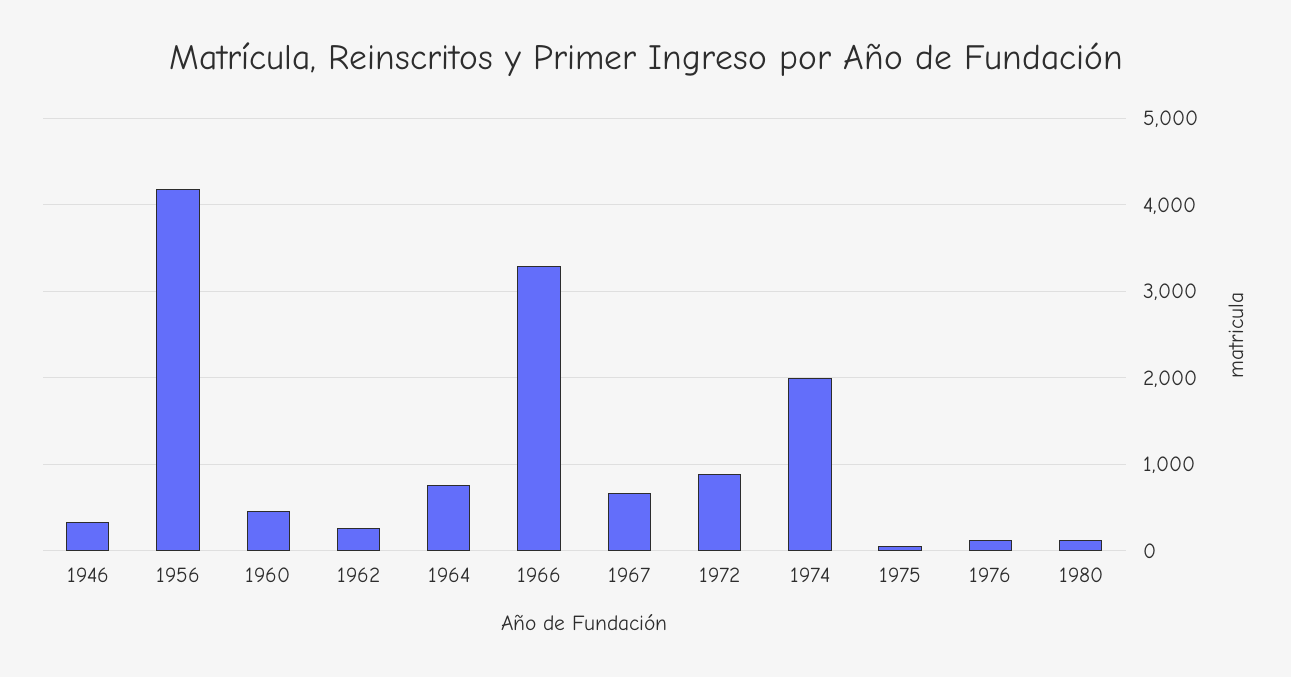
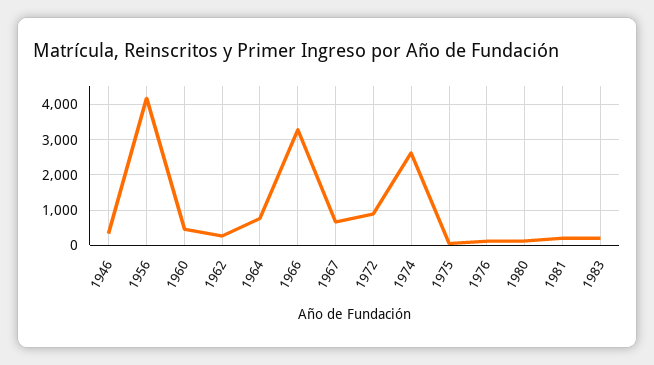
1974: 2000 -> 2600
1981: none -> 200
1983: none -> 200

